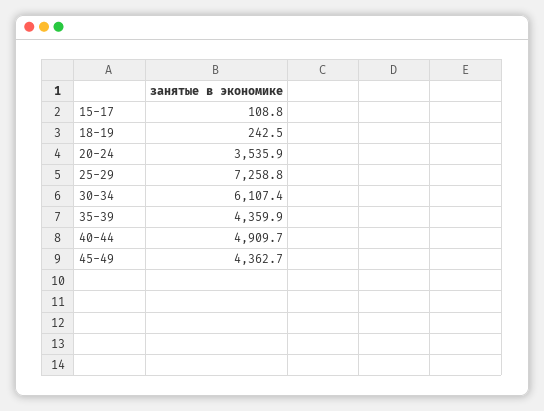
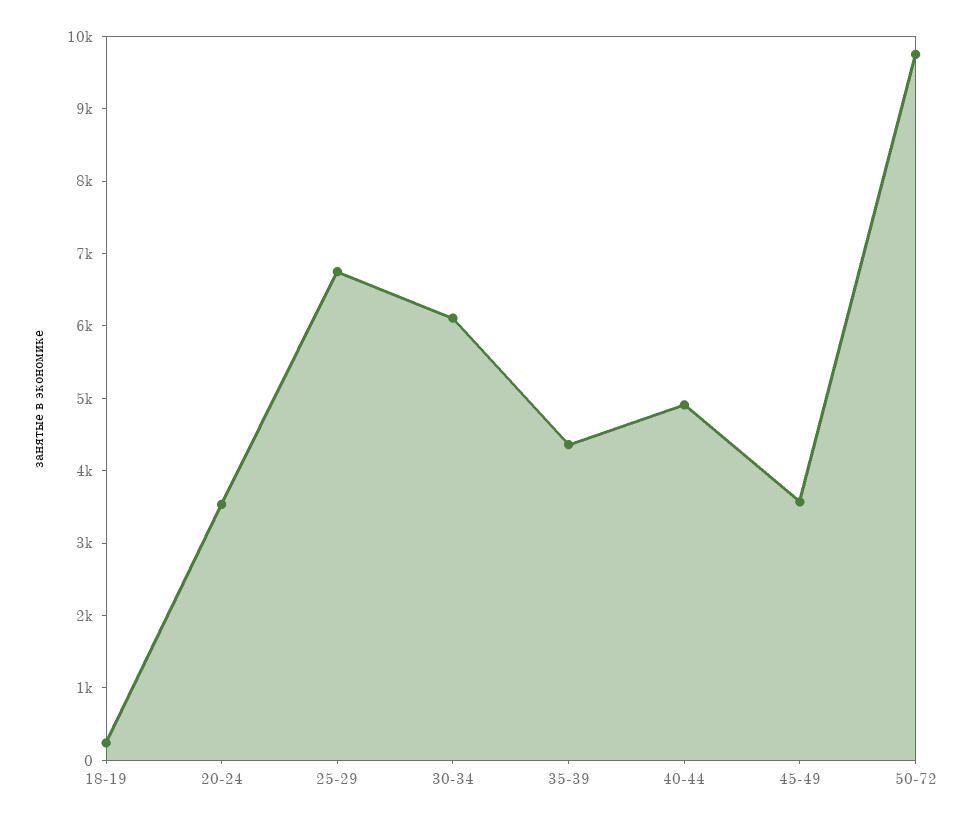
15-17: 108.8 -> none
25-29: 7258.8 -> 6800
45-49: 4362.7 -> 3600
50-72: none -> 9800

